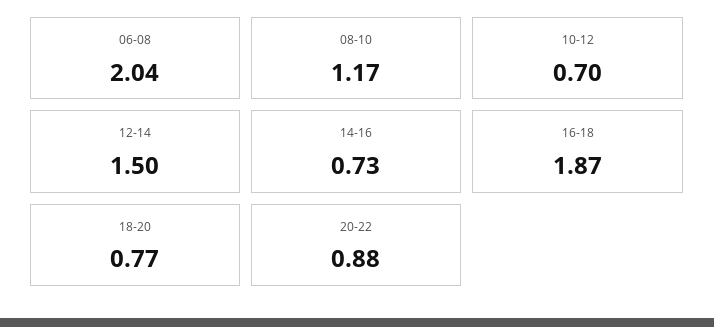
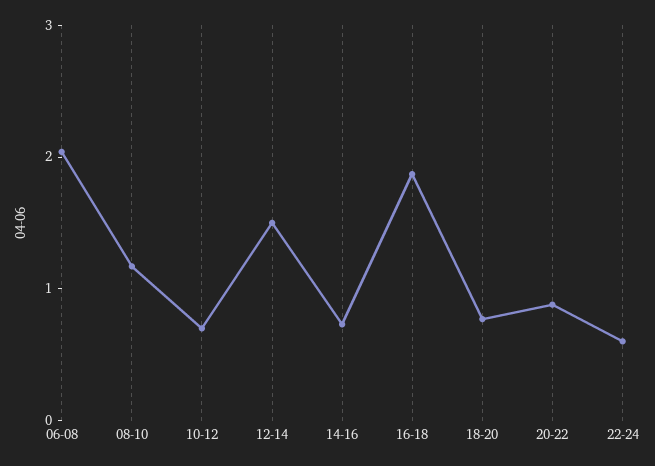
22-24: none -> 0.6

